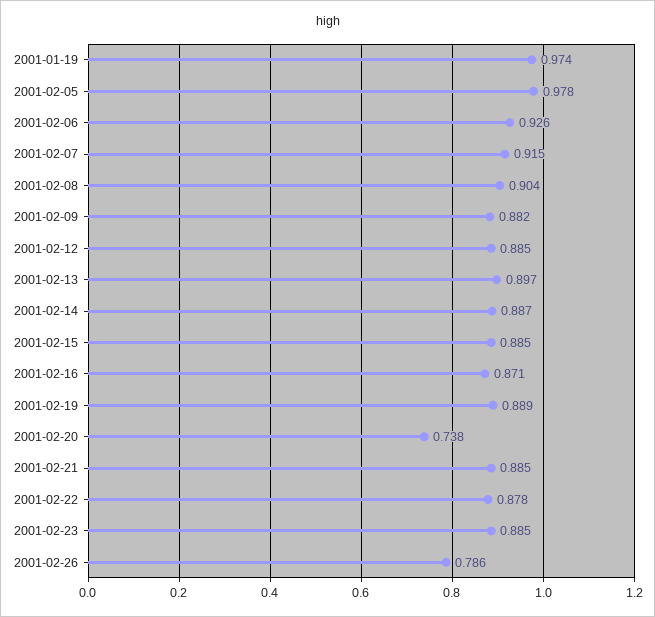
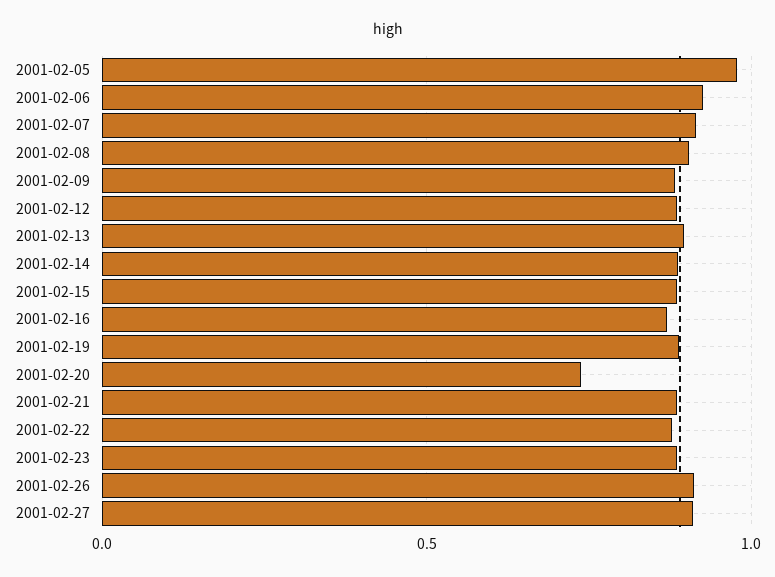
2001-01-19: 0.974 -> none
2001-02-26: 0.786 -> 0.9
2001-02-27: none -> 0.9

